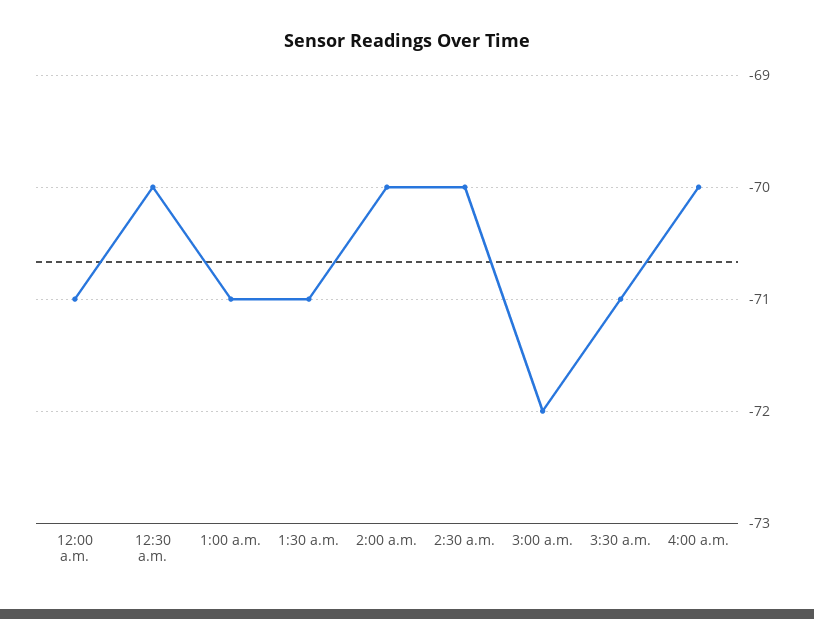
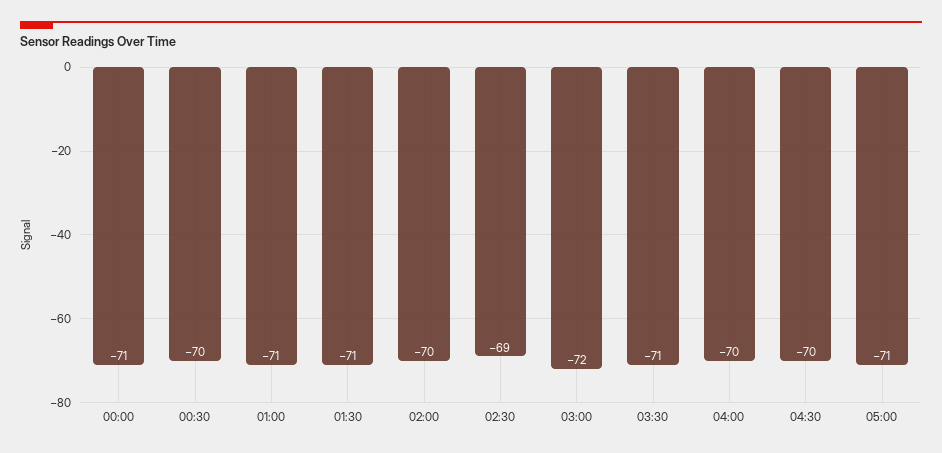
2:30 a.m.: -70 -> -69
04:30: none -> -70
05:00: none -> -71

